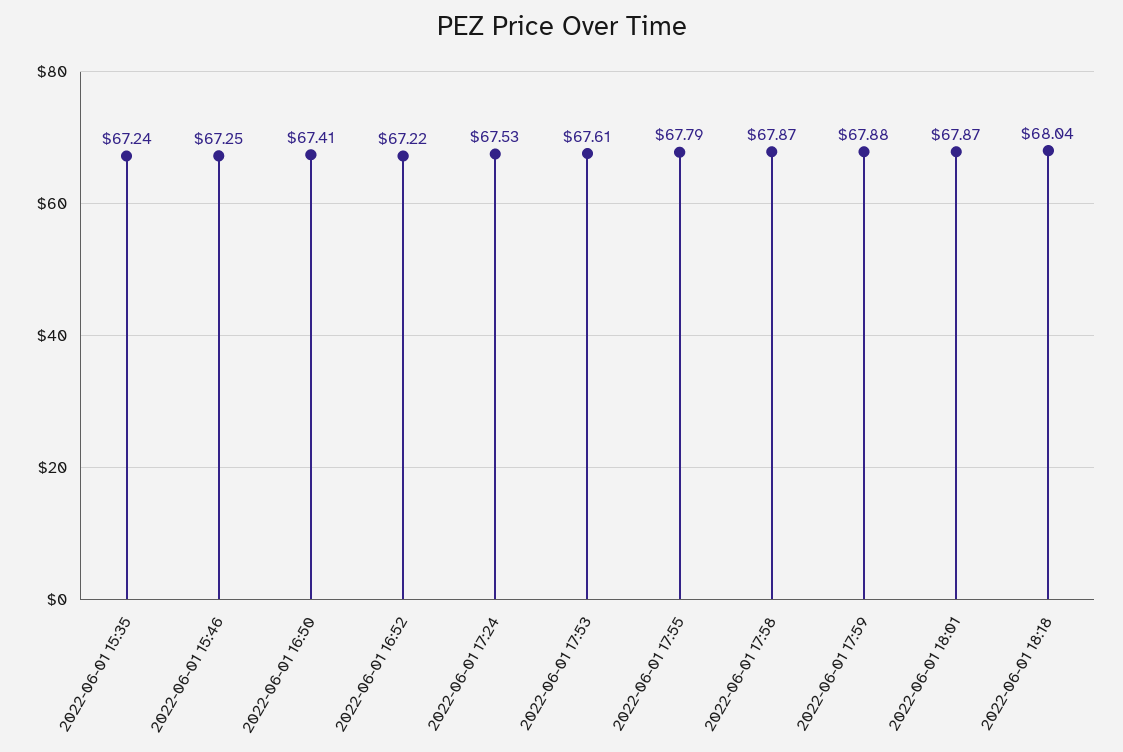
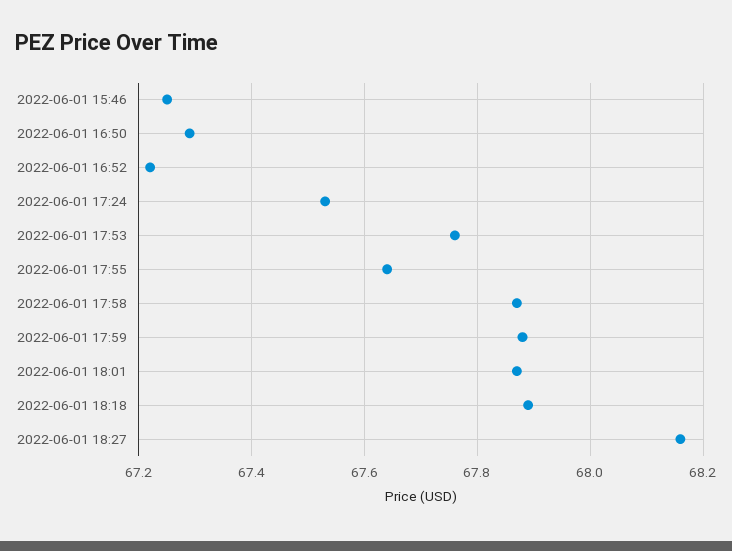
2022-06-01 15:35: 67.24 -> none
2022-06-01 16:50: 67.41 -> 67.3
2022-06-01 17:53: 67.61 -> 67.75
2022-06-01 17:55: 67.79 -> 67.65
2022-06-01 18:18: 68.04 -> 67.9
2022-06-01 18:27: none -> 68.15

